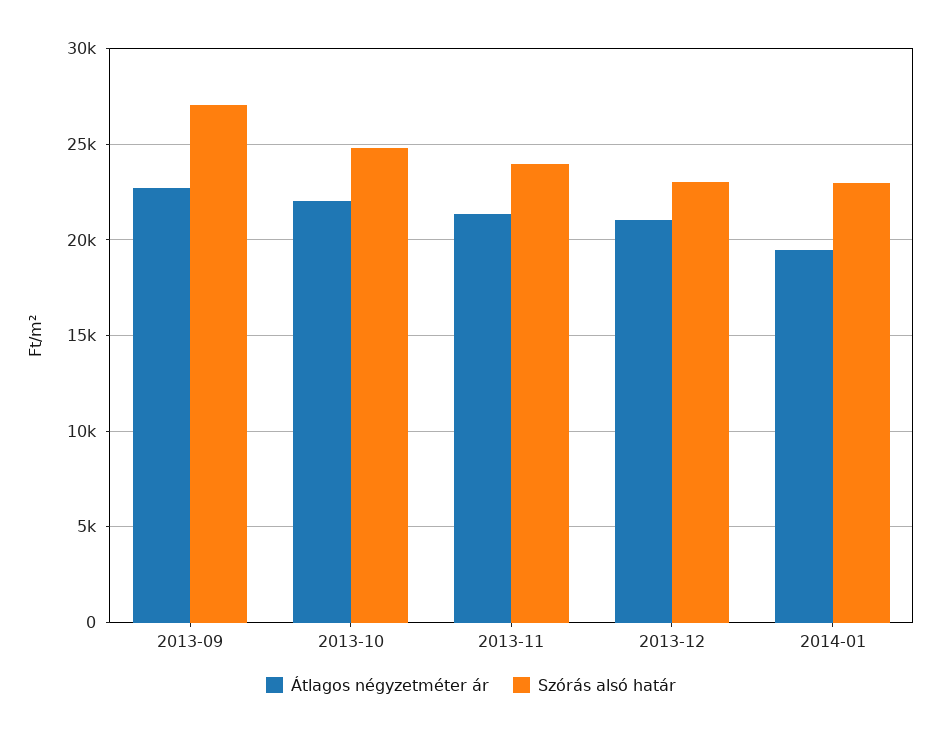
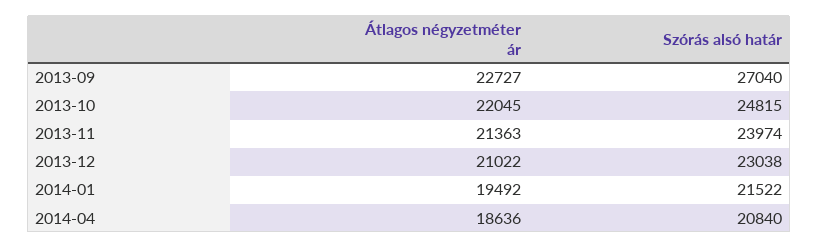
Szórás alsó határ, 2014-01: 23000 -> 21522
Átlagos négyzetméter ár, 2014-04: none -> 18636
Szórás alsó határ, 2014-04: none -> 20840

